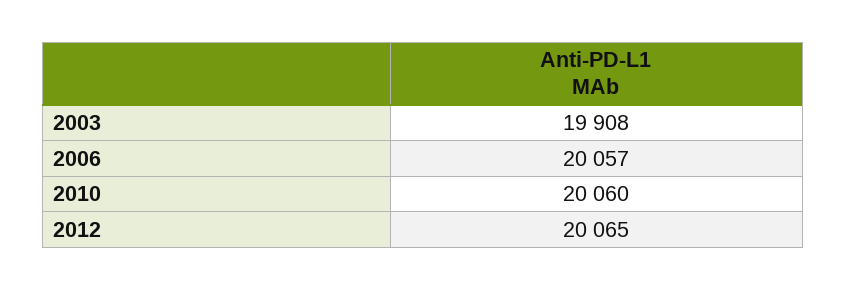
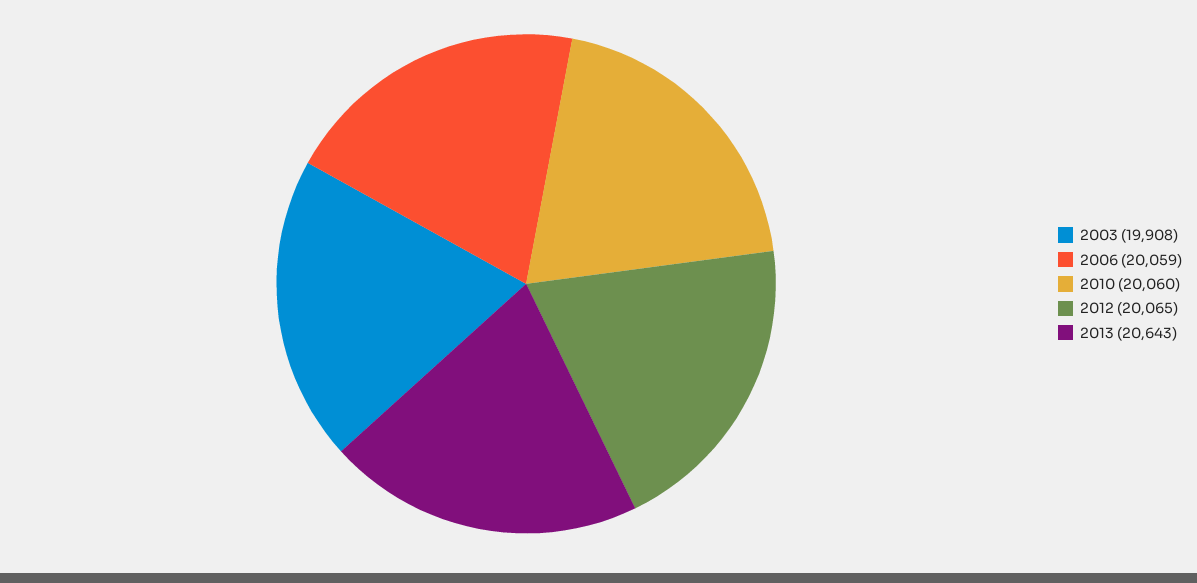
2006: 20057 -> 20059
2013: none -> 20643

